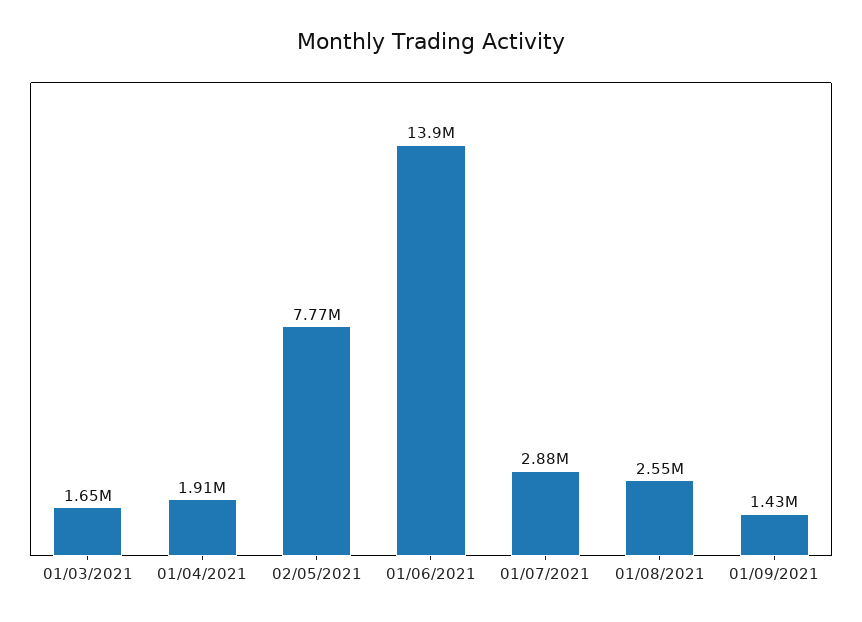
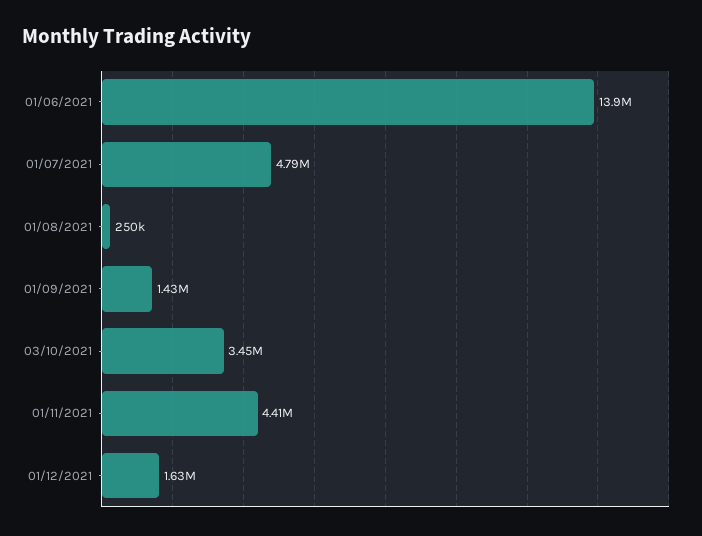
01/03/2021: 1650000 -> none
01/04/2021: 1910000 -> none
02/05/2021: 7770000 -> none
01/07/2021: 2880000 -> 4790000
01/08/2021: 2550000 -> 250000
03/10/2021: none -> 3450000
01/11/2021: none -> 4410000
01/12/2021: none -> 1630000

